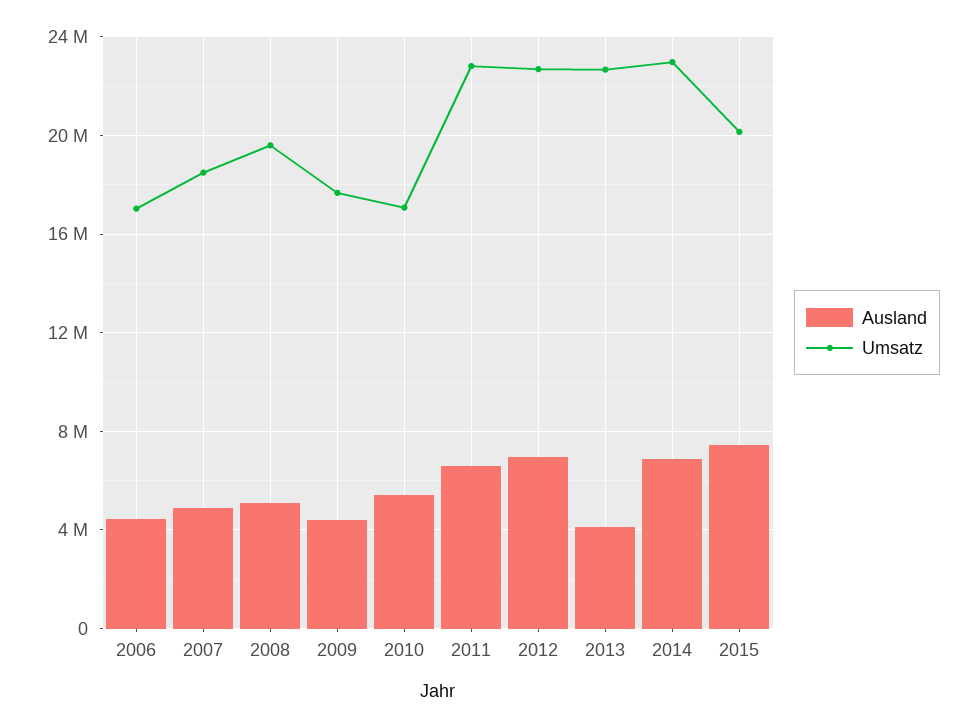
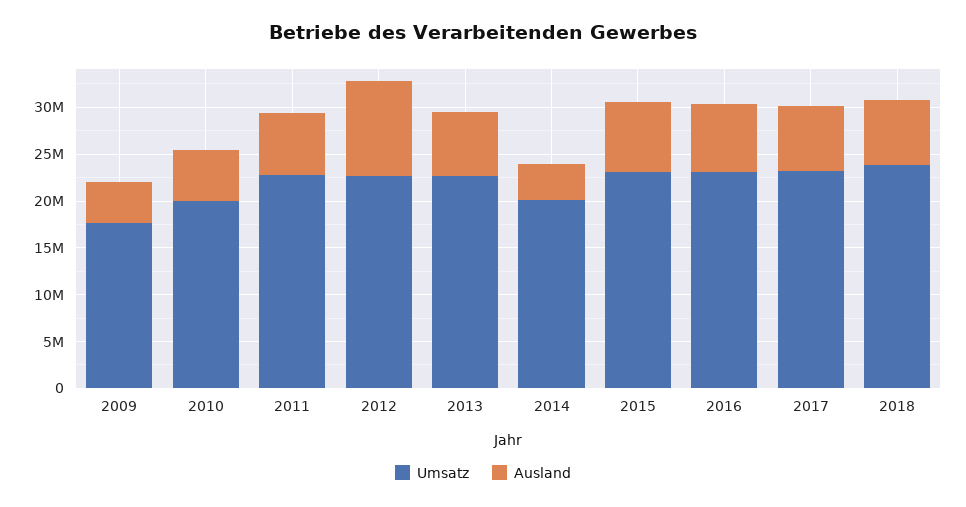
Ausland, 2006: 4500000 -> none
Umsatz, 2006: 17000000 -> none
Ausland, 2007: 5000000 -> none
Umsatz, 2007: 18500000 -> none
Ausland, 2008: 5000000 -> none
Umsatz, 2008: 19500000 -> none
Umsatz, 2010: 17000000 -> 20000000
Ausland, 2012: 7000000 -> 10000000
Ausland, 2013: 4000000 -> 7000000
Ausland, 2014: 7000000 -> 4000000
Umsatz, 2014: 23000000 -> 20000000
Umsatz, 2015: 20000000 -> 23000000
Umsatz, 2016: none -> 23000000
Ausland, 2016: none -> 7000000
Umsatz, 2017: none -> 23000000
Ausland, 2017: none -> 7000000
Umsatz, 2018: none -> 24000000
Ausland, 2018: none -> 7000000

